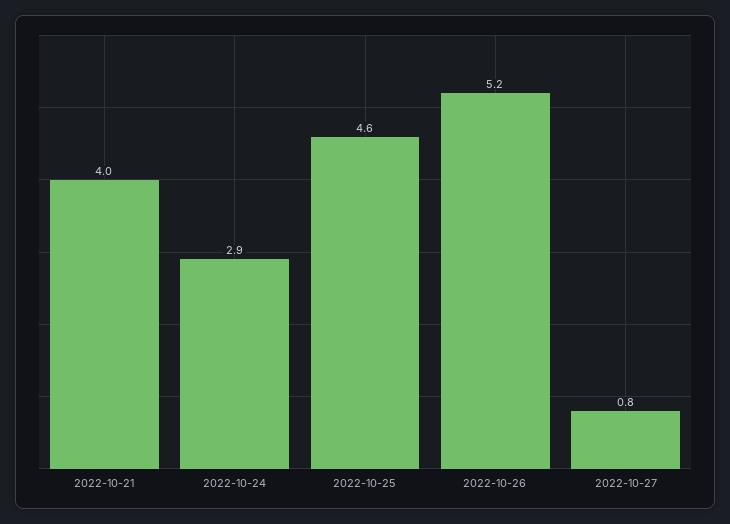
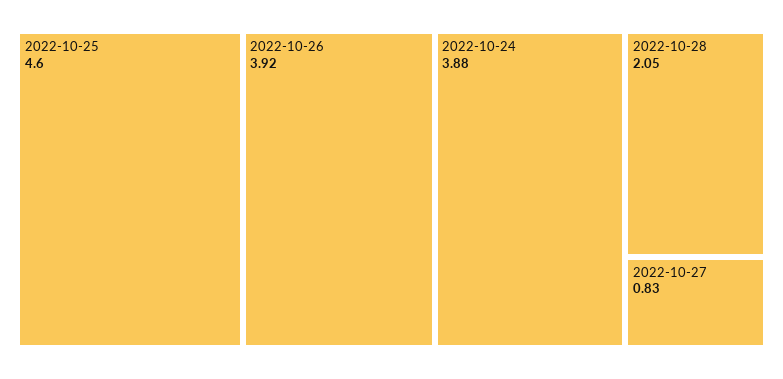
2022-10-21: 4 -> none
2022-10-24: 2.9 -> 3.88
2022-10-26: 5.2 -> 3.92
2022-10-28: none -> 2.05

